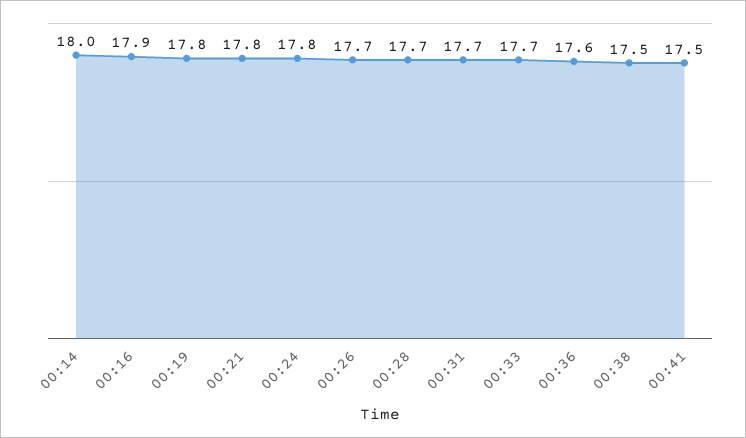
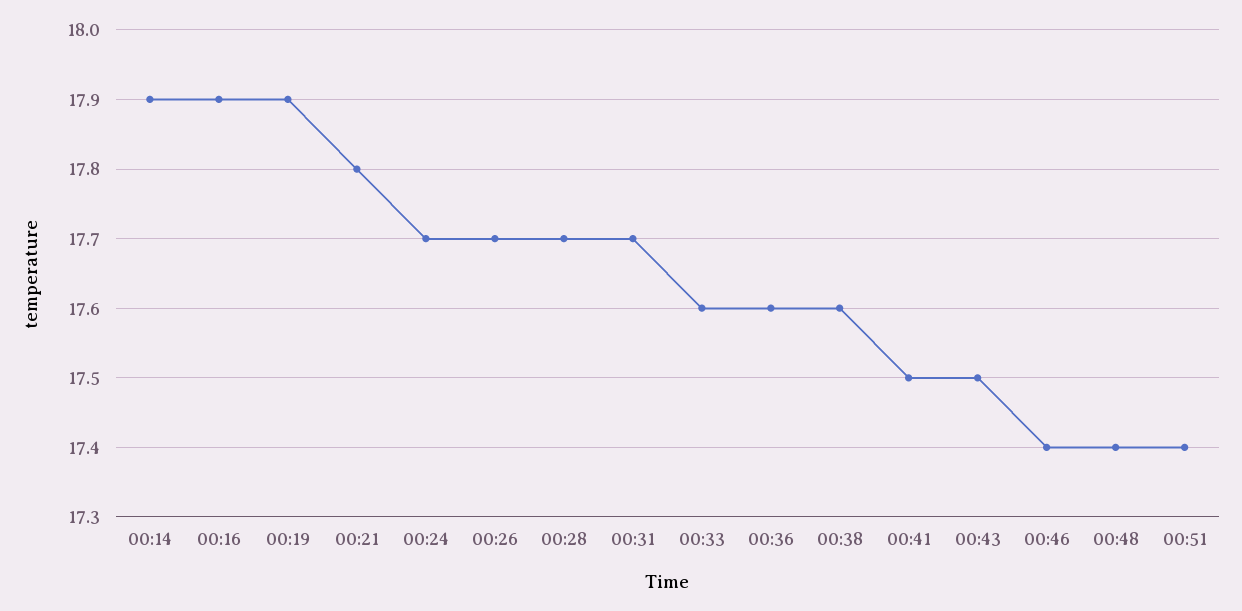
00:14: 18 -> 17.9
00:19: 17.8 -> 17.9
00:24: 17.8 -> 17.7
00:33: 17.7 -> 17.6
00:38: 17.5 -> 17.6
00:43: none -> 17.5
00:46: none -> 17.4
00:48: none -> 17.4
00:51: none -> 17.4

